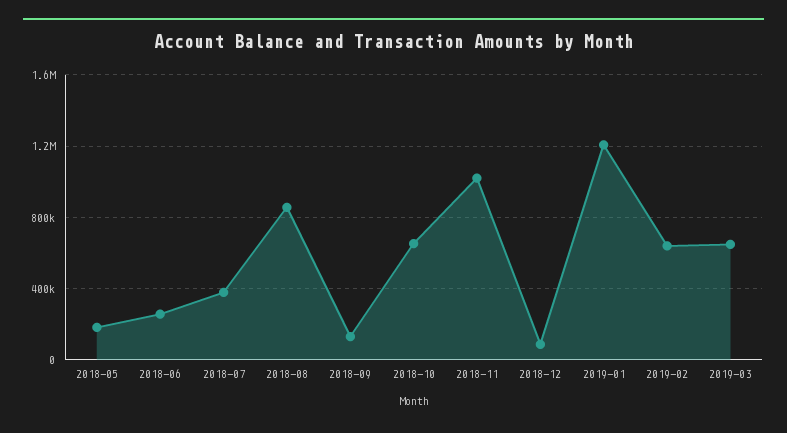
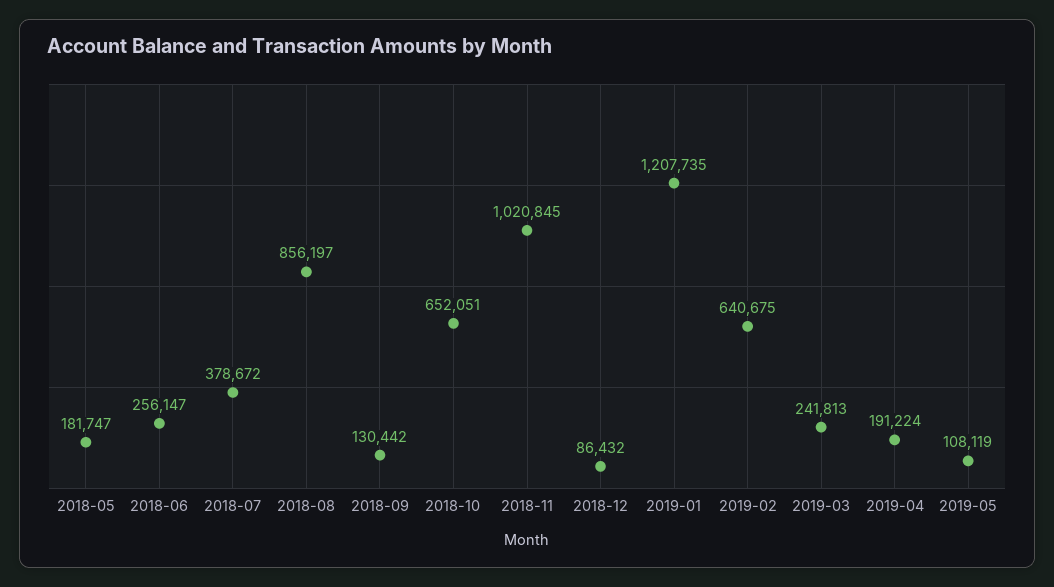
2019-03: 650000 -> 241813
2019-04: none -> 191224
2019-05: none -> 108119

